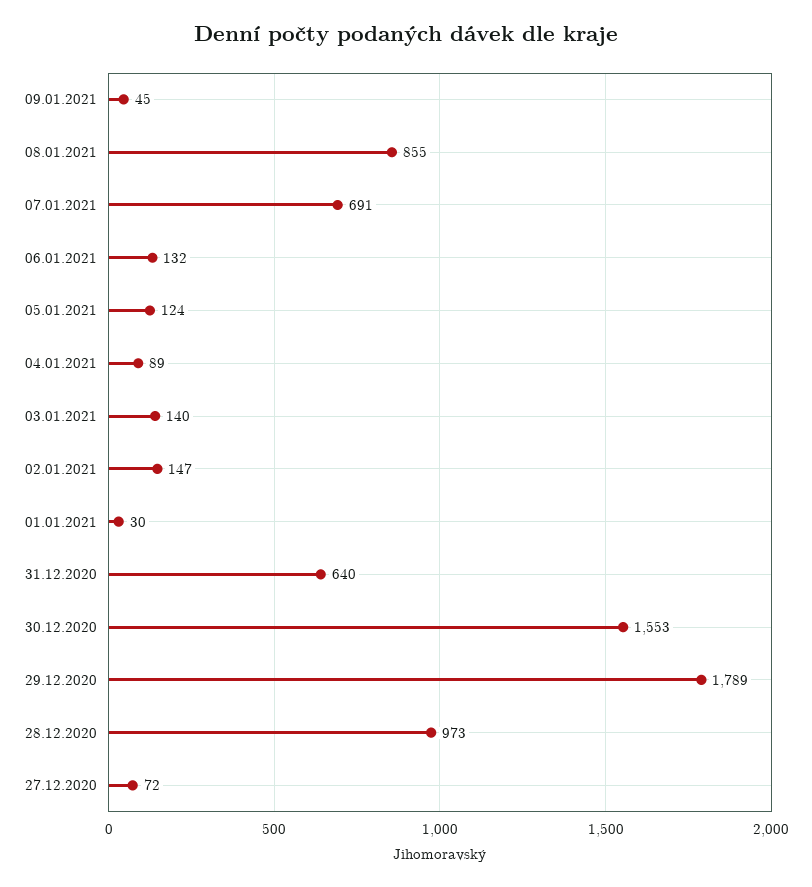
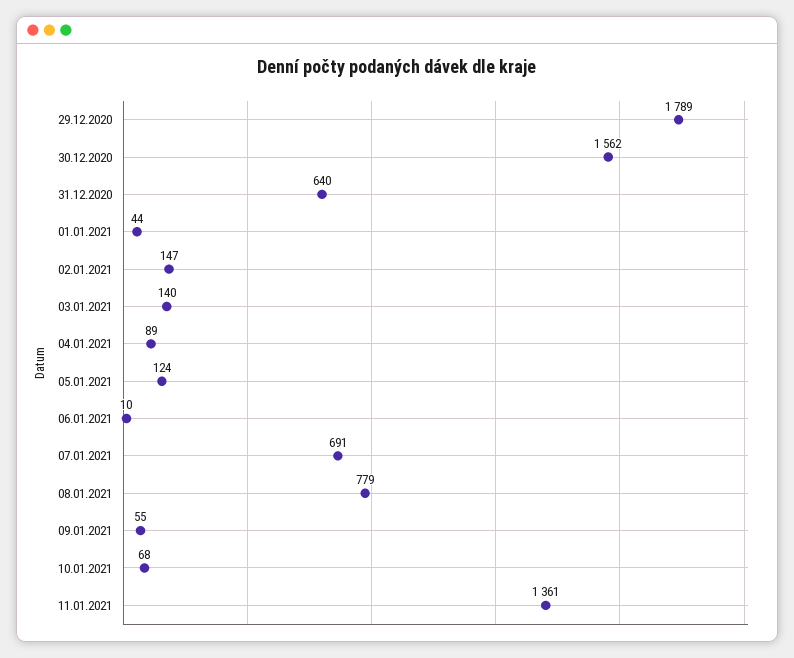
09.01.2021: 45 -> 55
08.01.2021: 855 -> 779
06.01.2021: 132 -> 10
01.01.2021: 30 -> 44
30.12.2020: 1553 -> 1562
28.12.2020: 973 -> none
27.12.2020: 72 -> none
10.01.2021: none -> 68
11.01.2021: none -> 1361

